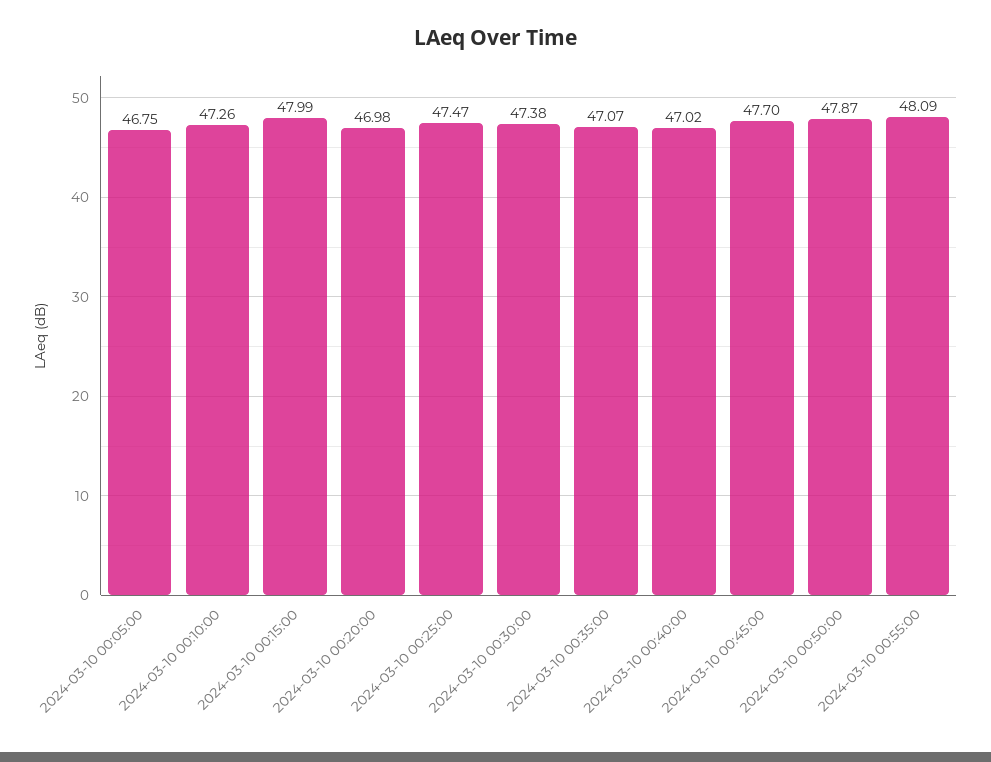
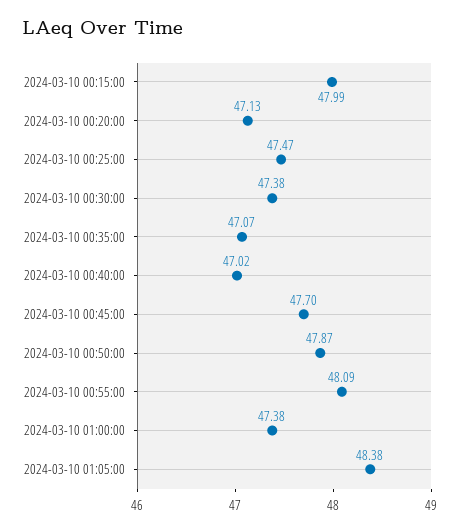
2024-03-10 00:05:00: 46.75 -> none
2024-03-10 00:10:00: 47.26 -> none
2024-03-10 00:20:00: 46.98 -> 47.13
2024-03-10 01:00:00: none -> 47.38
2024-03-10 01:05:00: none -> 48.38

